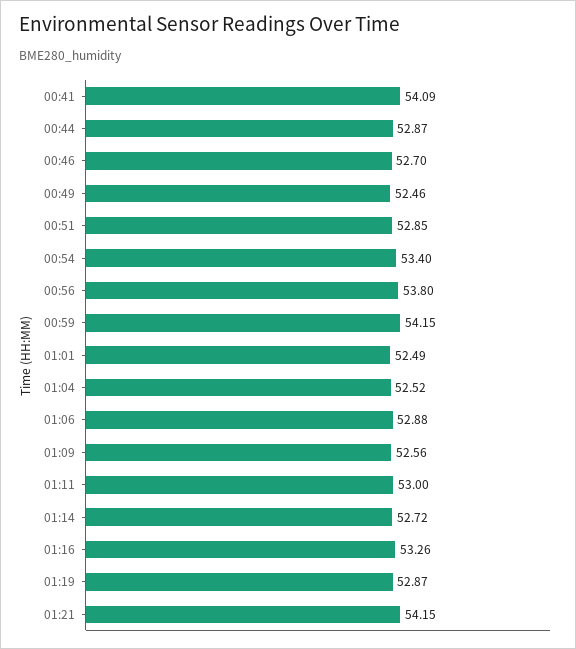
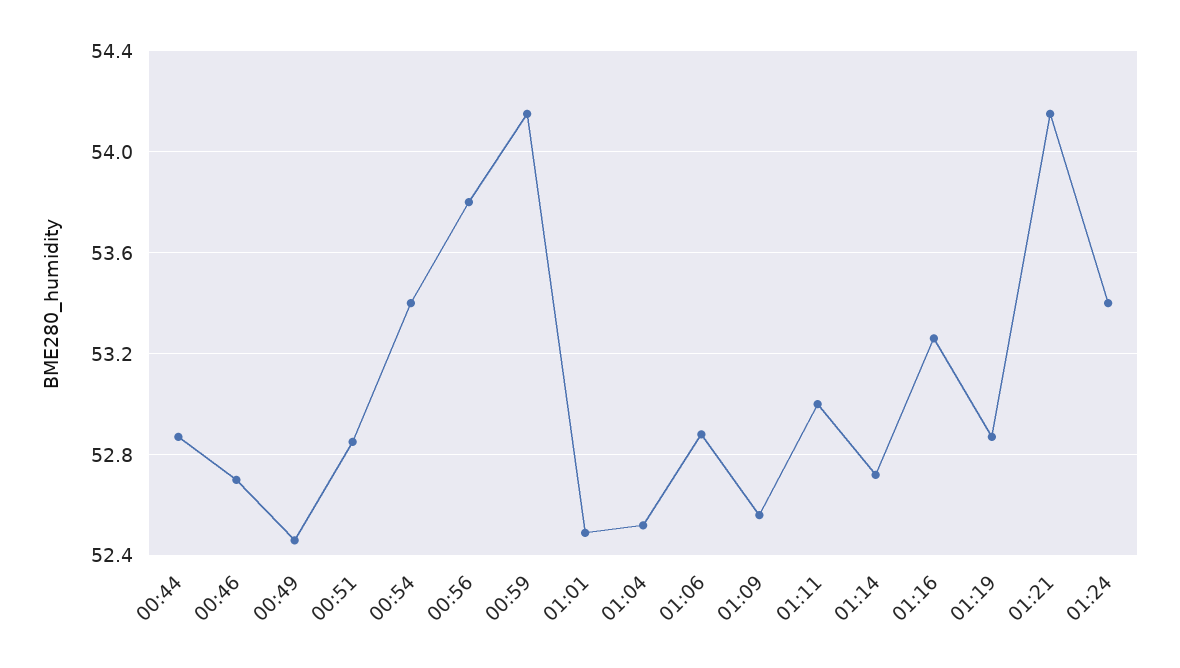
00:41: 54.09 -> none
01:24: none -> 53.4

